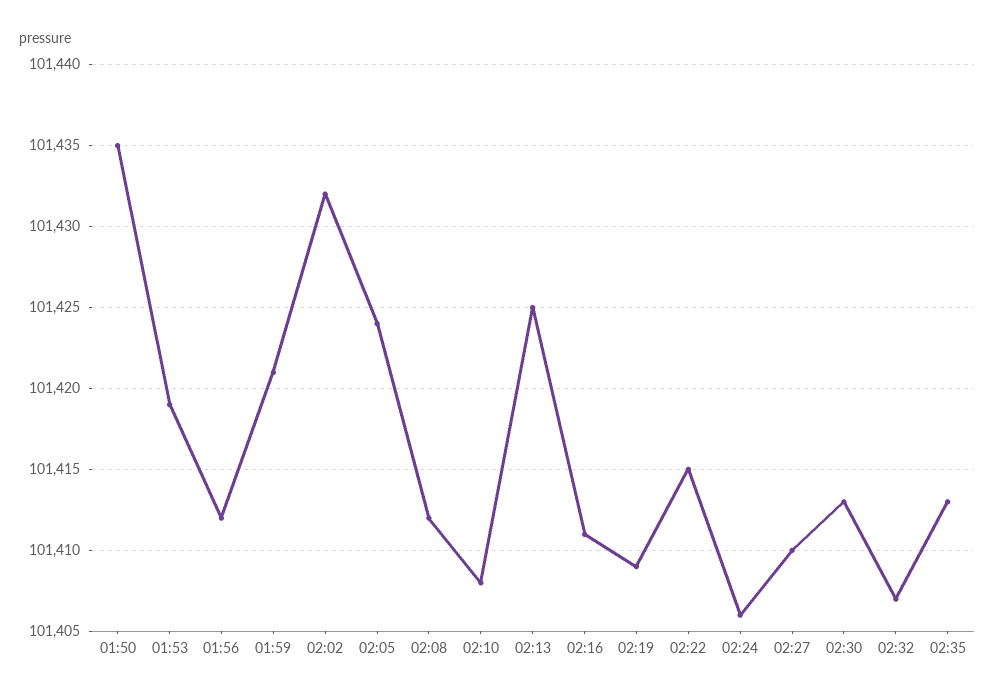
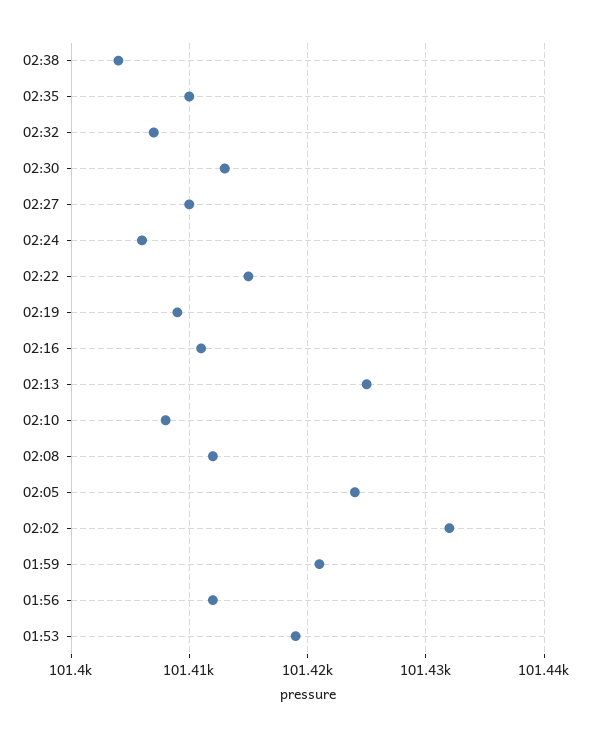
01:50: 101435 -> none
02:35: 101413 -> 101410
02:38: none -> 101404

